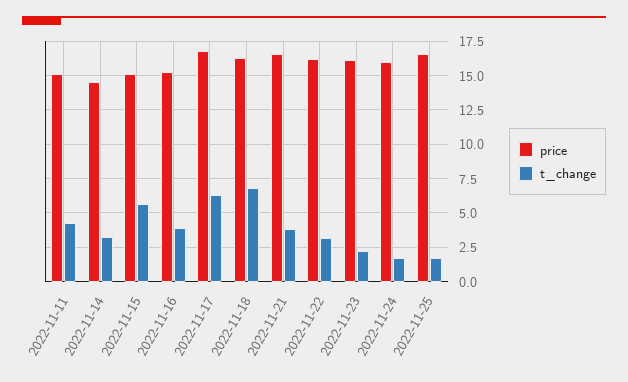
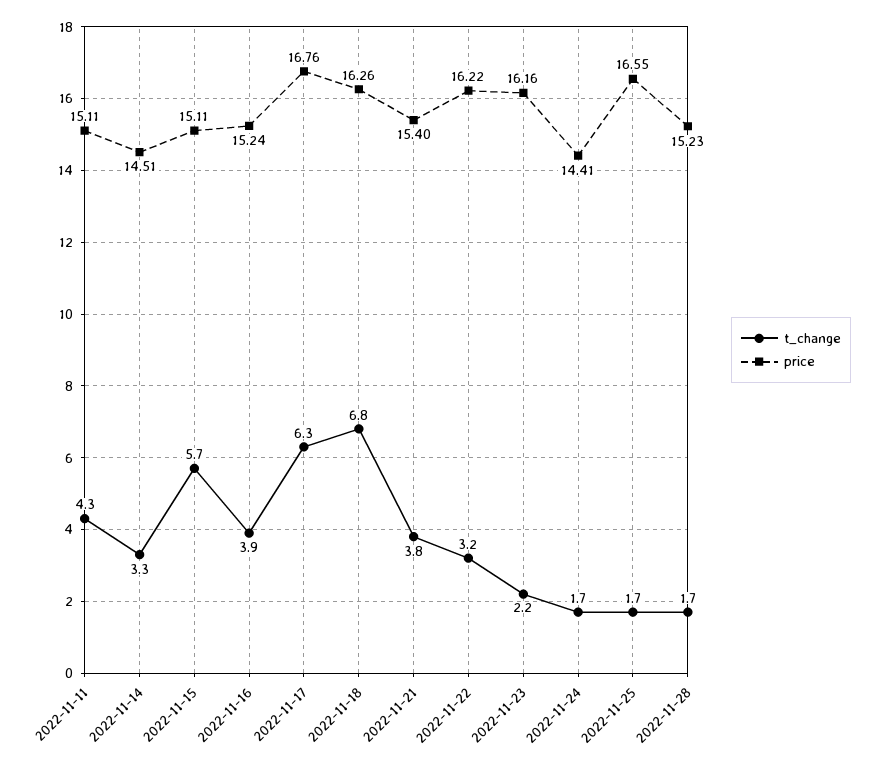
price, 2022-11-21: 16.5 -> 15.4
price, 2022-11-24: 16 -> 14.41
t_change, 2022-11-28: none -> 1.7
price, 2022-11-28: none -> 15.23

